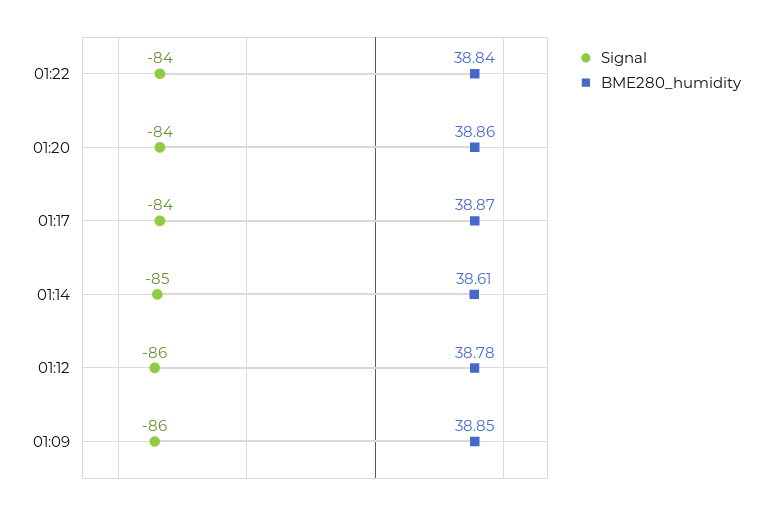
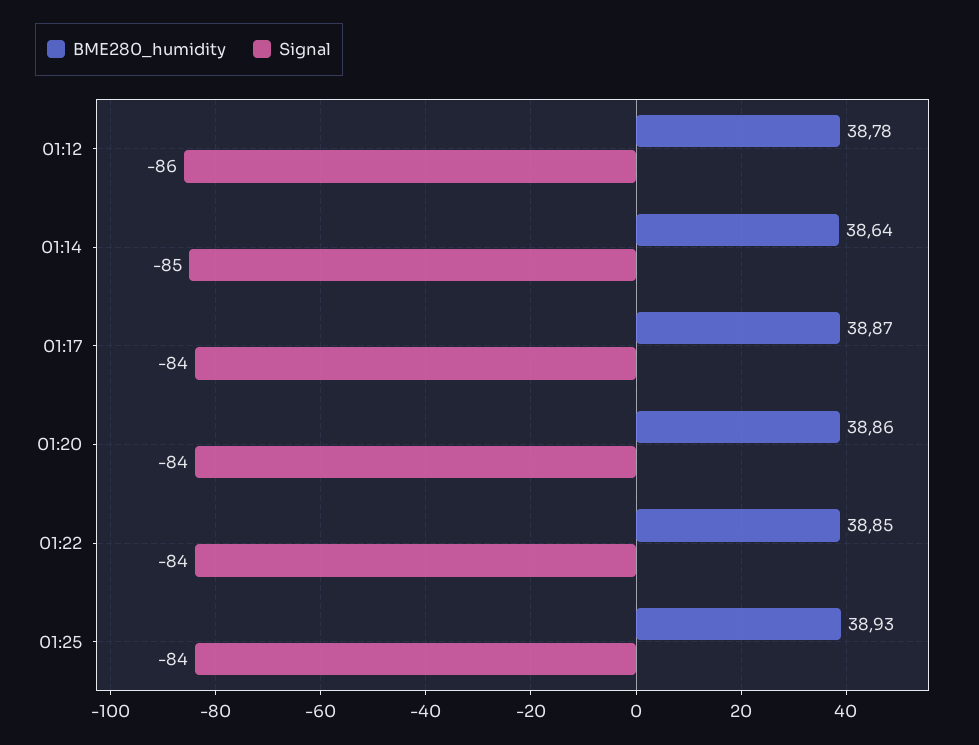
BME280_humidity, 01:22: 38.84 -> 38.85
BME280_humidity, 01:14: 38.61 -> 38.64
Signal, 01:09: -86 -> none
BME280_humidity, 01:09: 38.85 -> none
BME280_humidity, 01:25: none -> 38.93
Signal, 01:25: none -> -84

